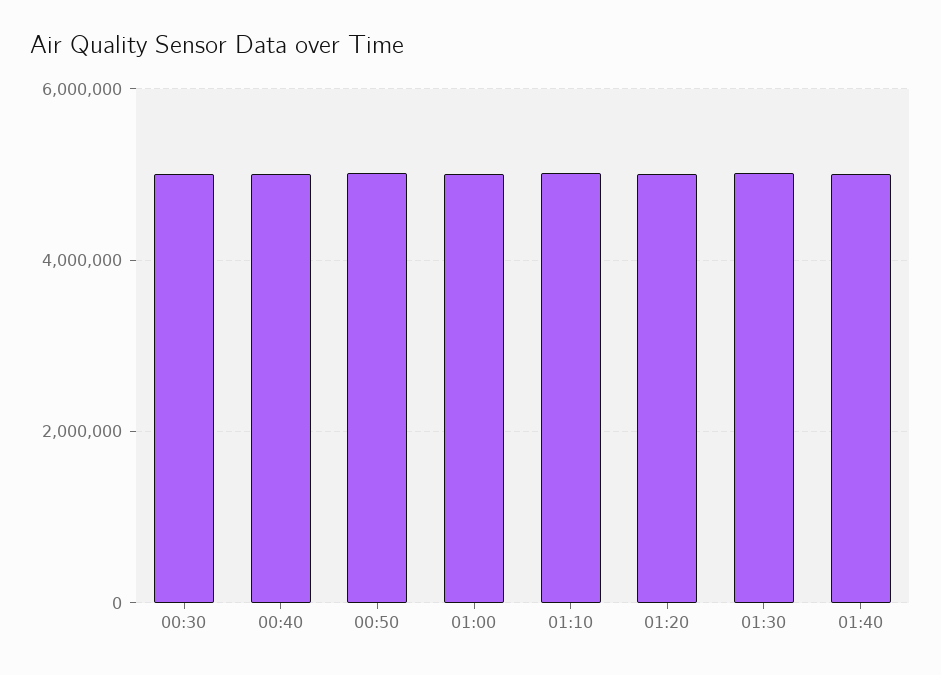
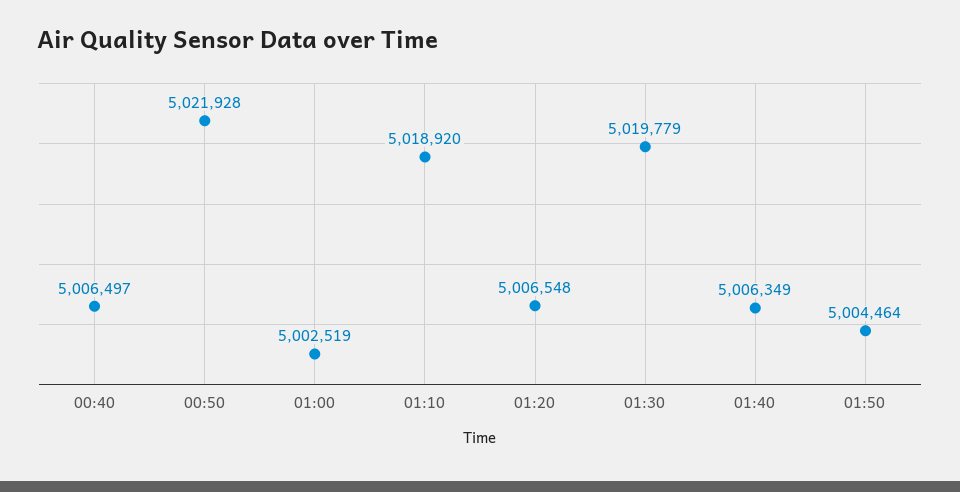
00:30: 5000000 -> none
01:50: none -> 5004464

